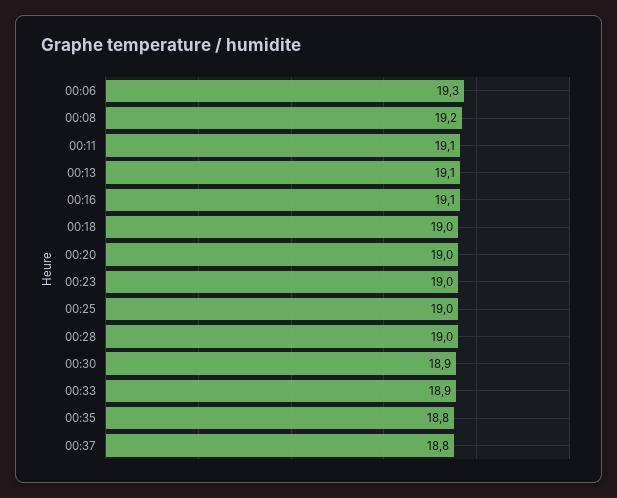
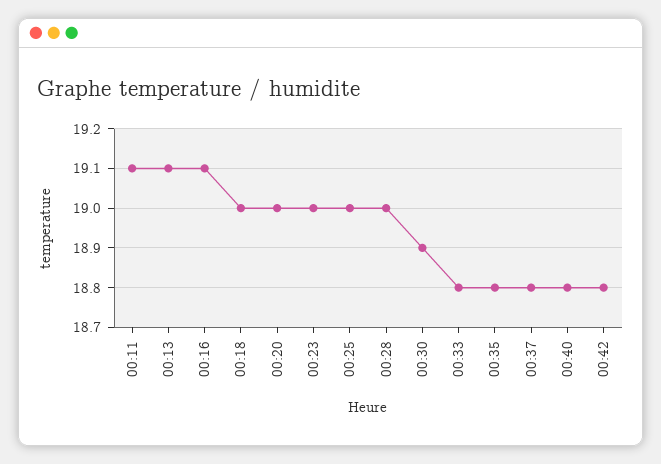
00:06: 19.3 -> none
00:08: 19.2 -> none
00:33: 18.9 -> 18.8
00:40: none -> 18.8
00:42: none -> 18.8

